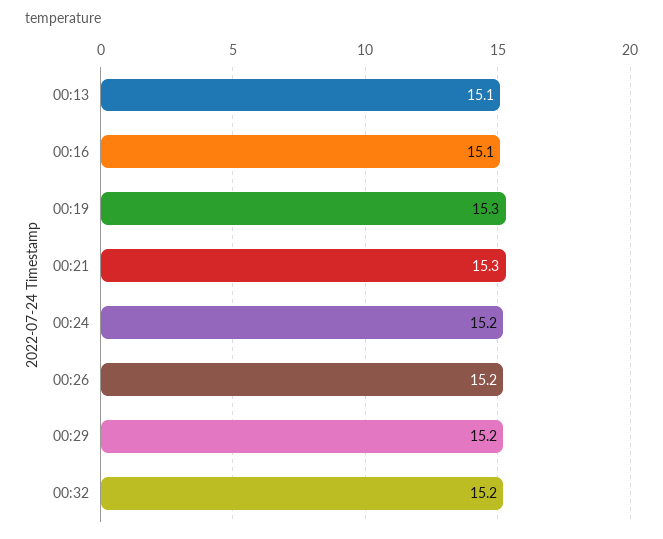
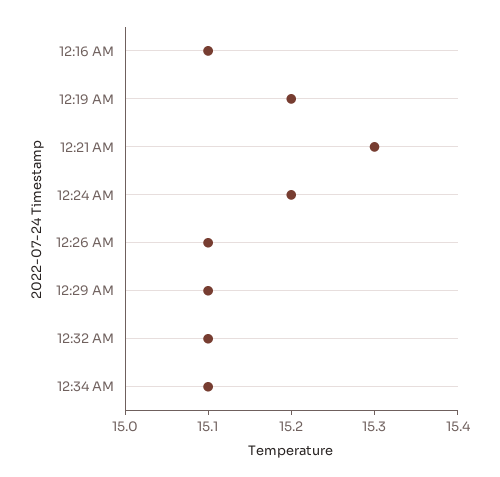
00:13: 15.1 -> none
00:19: 15.3 -> 15.2
00:26: 15.2 -> 15.1
00:29: 15.2 -> 15.1
00:32: 15.2 -> 15.1
12:34 AM: none -> 15.1

